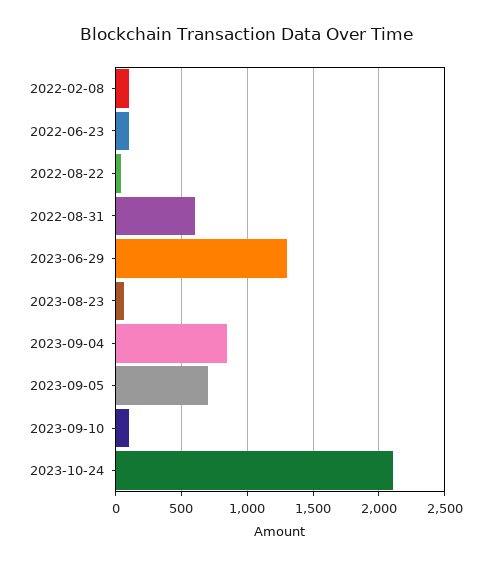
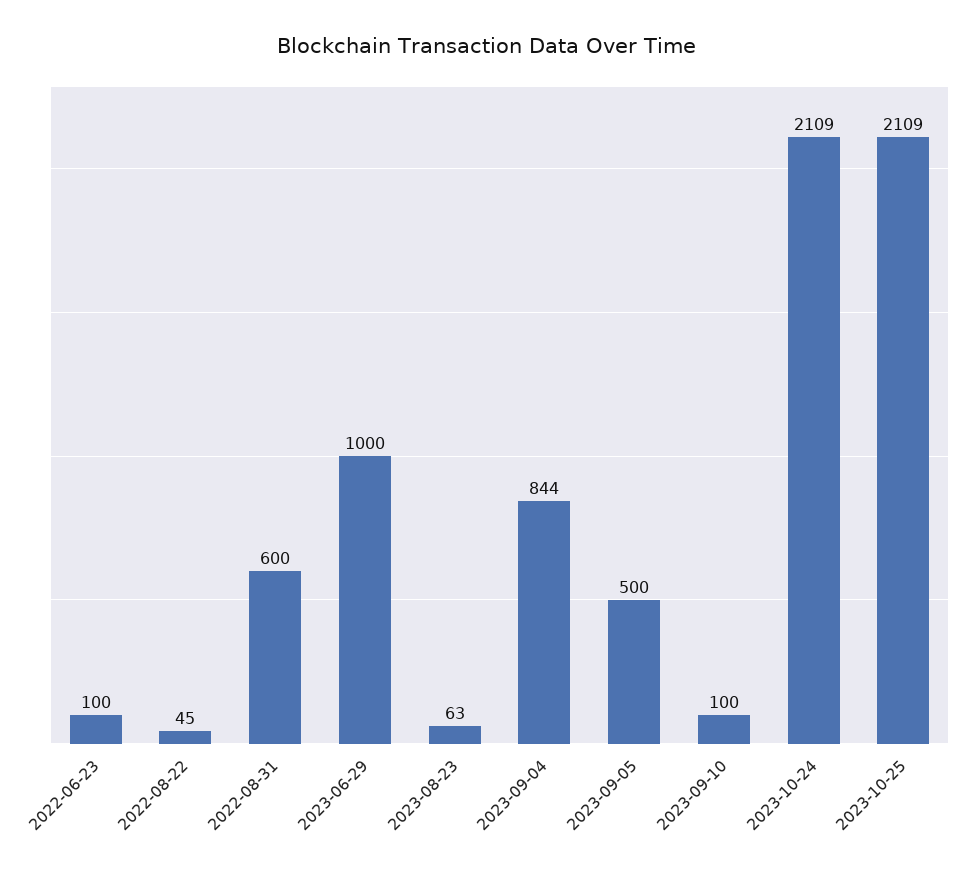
2022-02-08: 100 -> none
2023-06-29: 1300 -> 1000
2023-09-05: 700 -> 500
2023-10-25: none -> 2109

